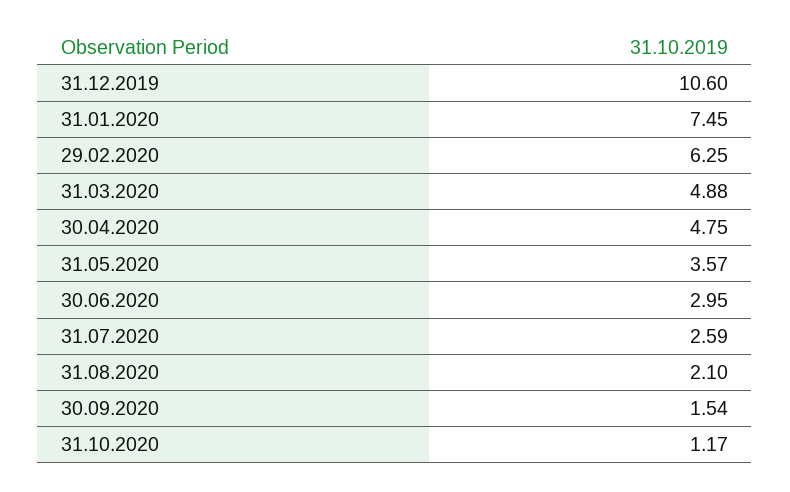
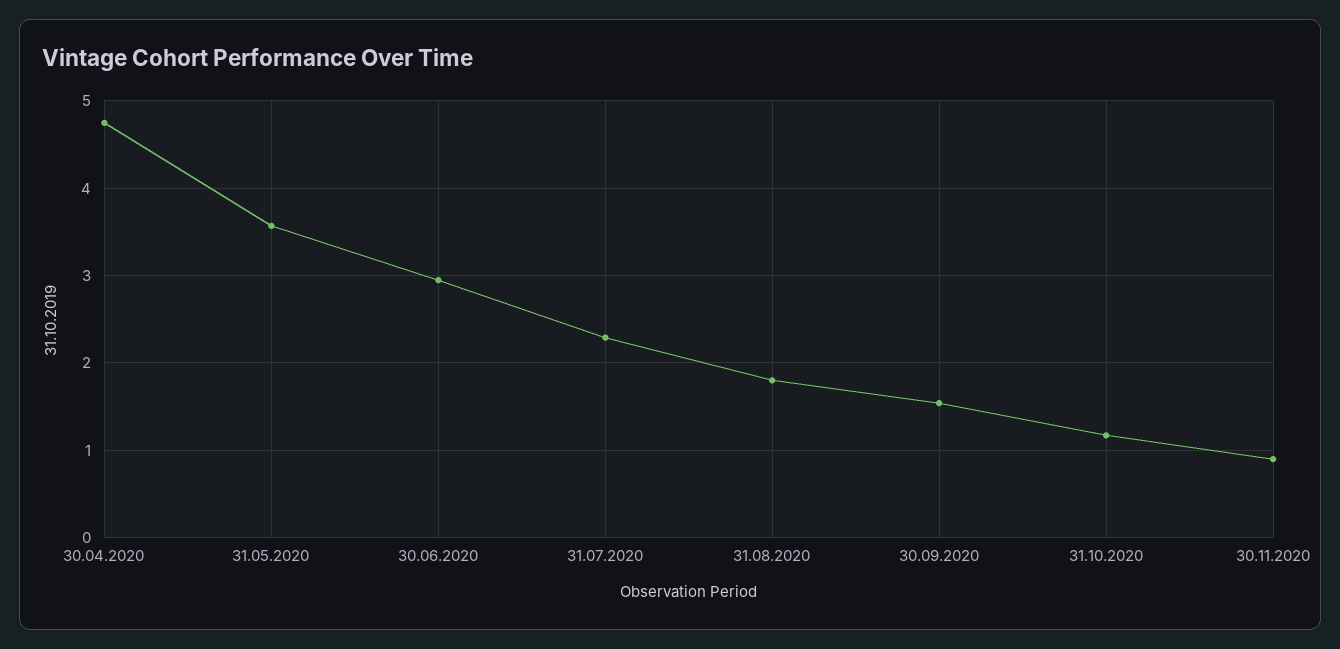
31.12.2019: 10.6 -> none
31.01.2020: 7.45 -> none
29.02.2020: 6.25 -> none
31.03.2020: 4.88 -> none
31.07.2020: 2.59 -> 2.3
31.08.2020: 2.1 -> 1.8
30.11.2020: none -> 0.9

